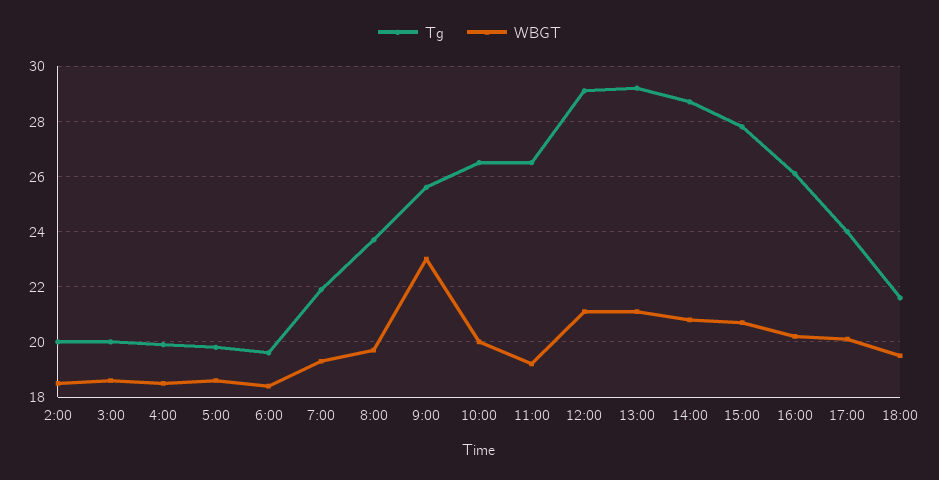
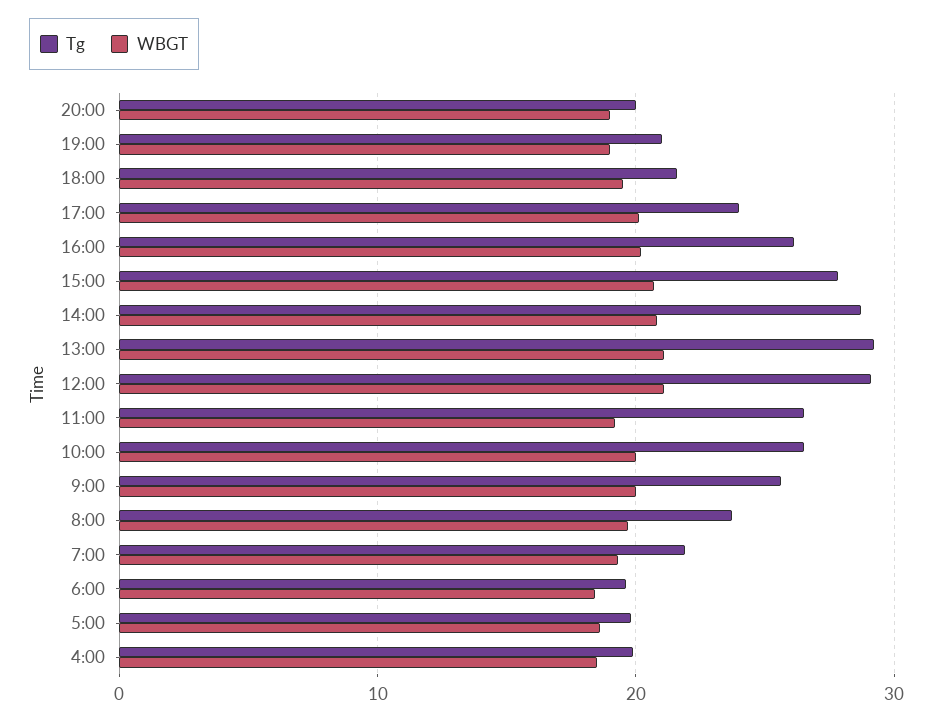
Tg, 2:00: 20 -> none
WBGT, 2:00: 18.5 -> none
Tg, 3:00: 20 -> none
WBGT, 3:00: 18.5 -> none
WBGT, 9:00: 23 -> 20
Tg, 20:00: none -> 20
WBGT, 20:00: none -> 19
Tg, 19:00: none -> 21
WBGT, 19:00: none -> 19

